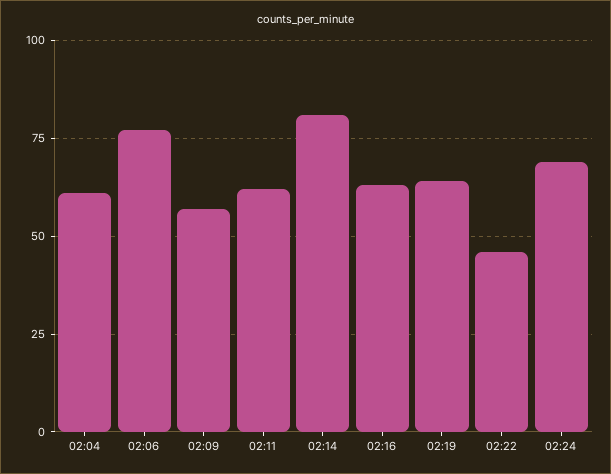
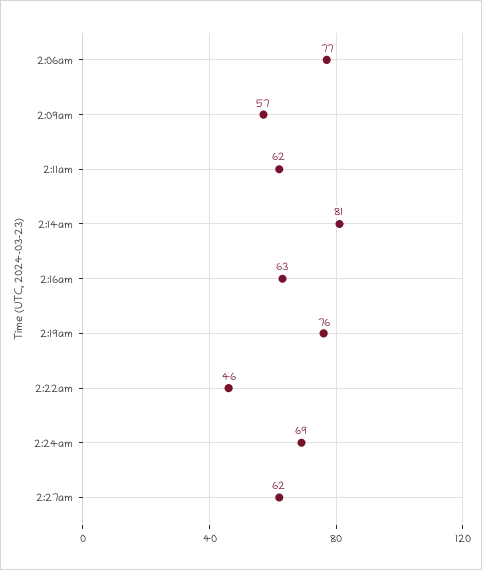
02:04: 60 -> none
02:19: 65 -> 76
2:27am: none -> 62

